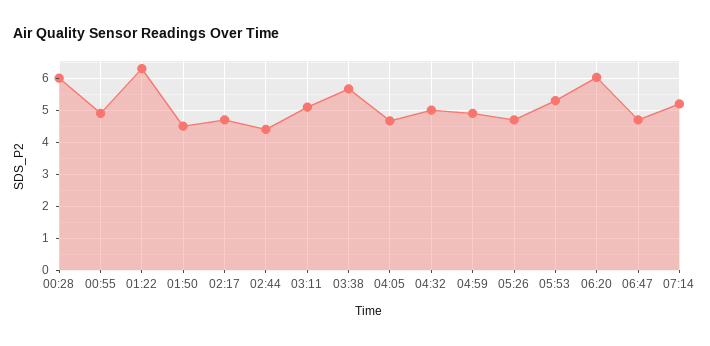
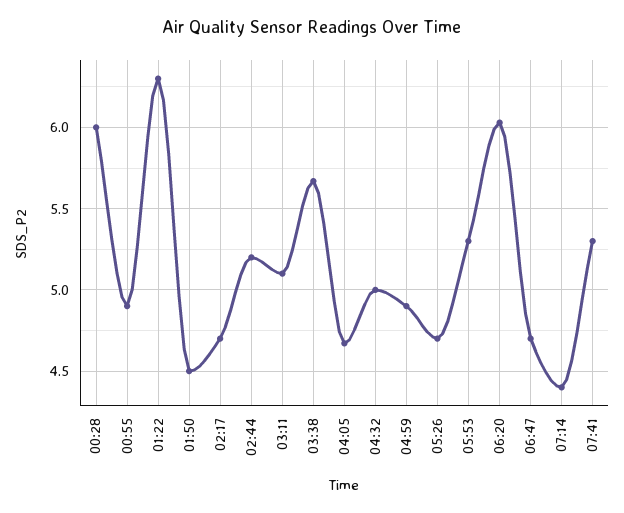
02:44: 4.4 -> 5.2
07:14: 5.2 -> 4.4
07:41: none -> 5.3

